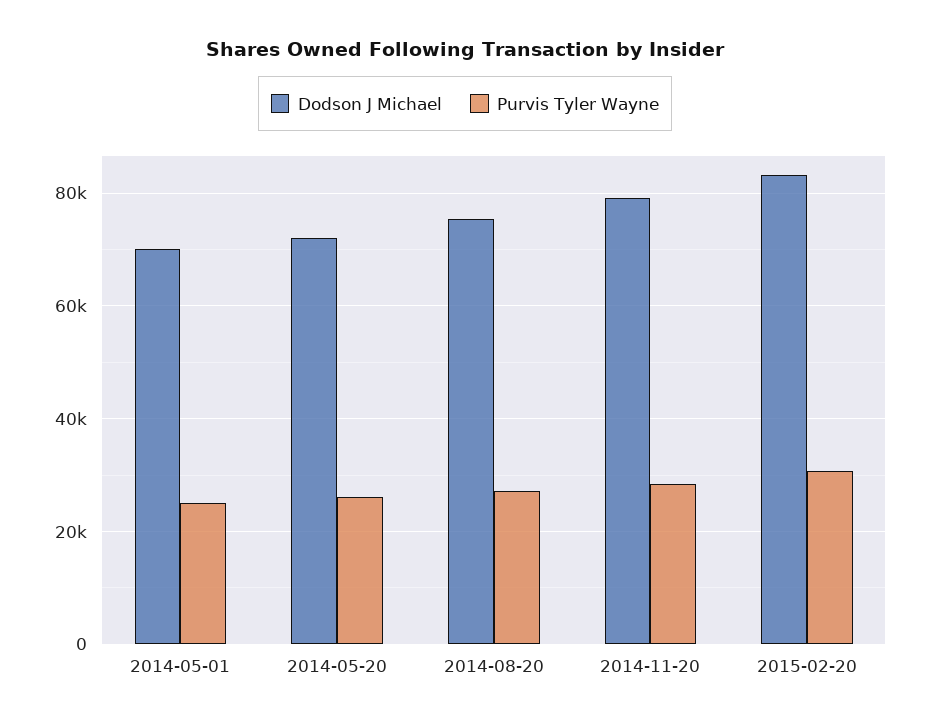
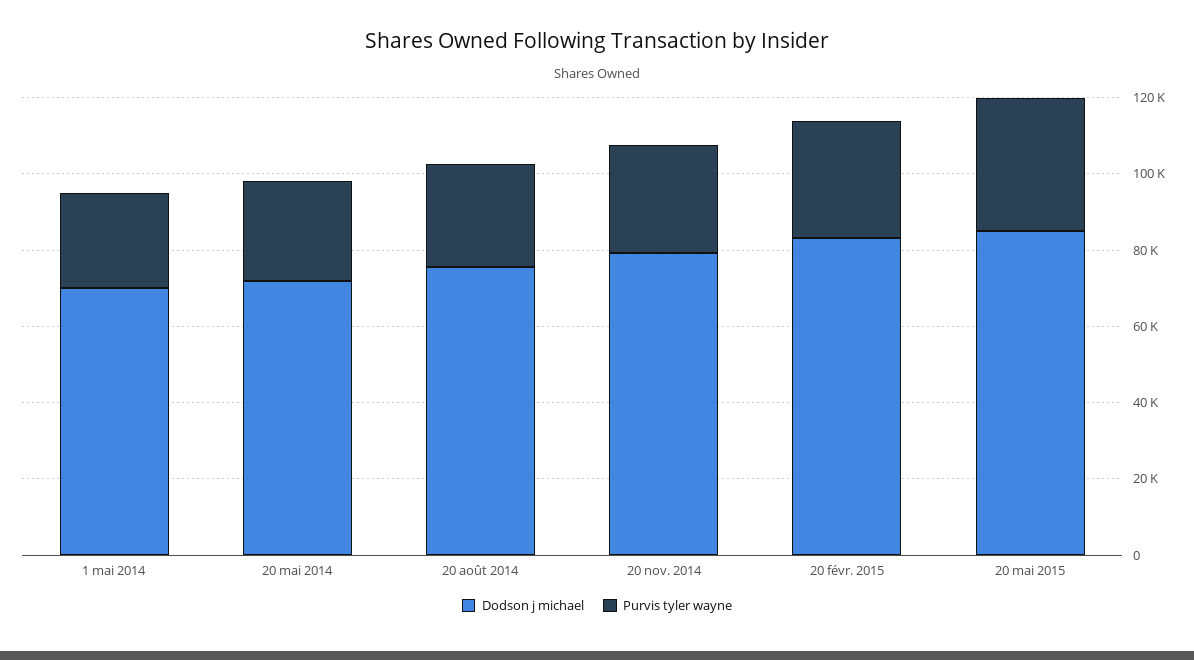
Dodson J Michael, 20 mai 2015: none -> 85000
Purvis Tyler Wayne, 20 mai 2015: none -> 35000

